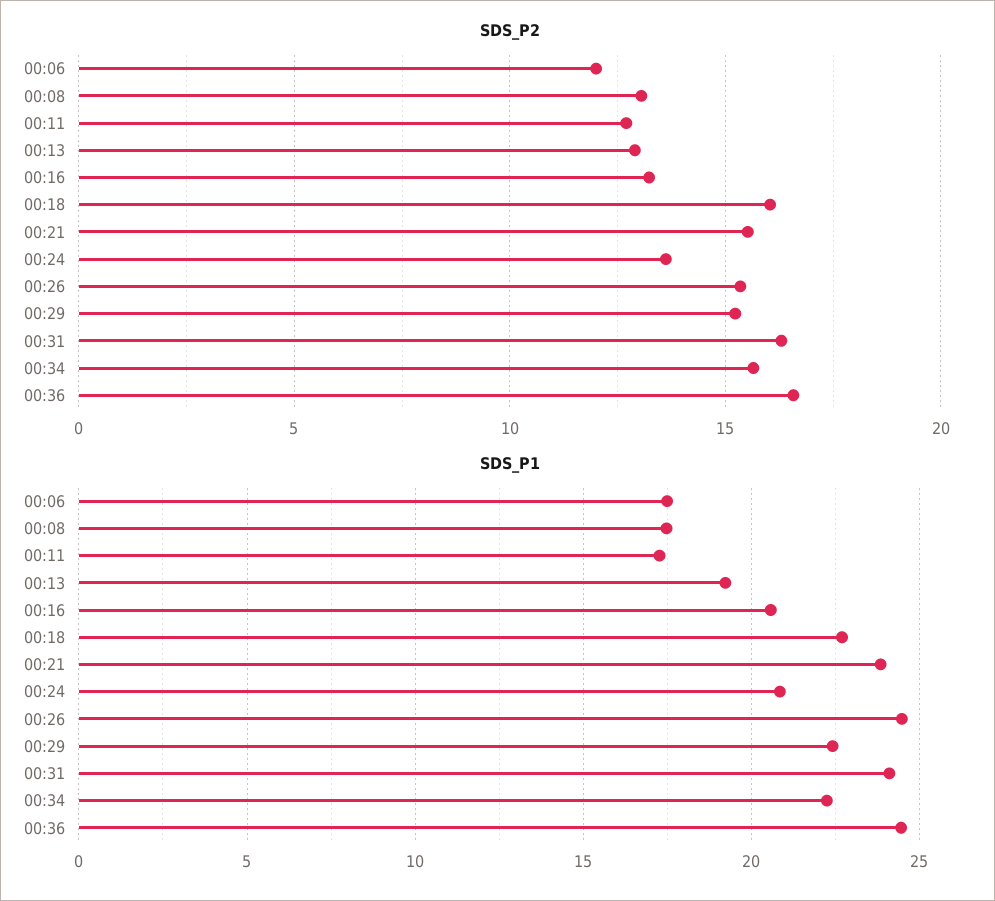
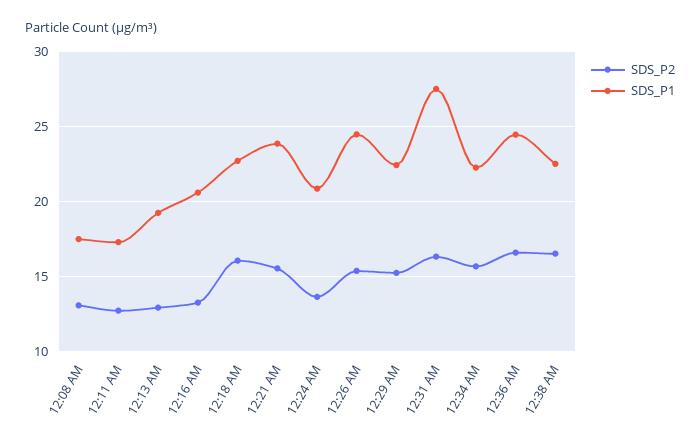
SDS_P2, 00:06: 12 -> none
SDS_P1, 00:06: 17.5 -> none
SDS_P1, 00:31: 24 -> 27.5
SDS_P2, 12:38 AM: none -> 16.5
SDS_P1, 12:38 AM: none -> 22.5

